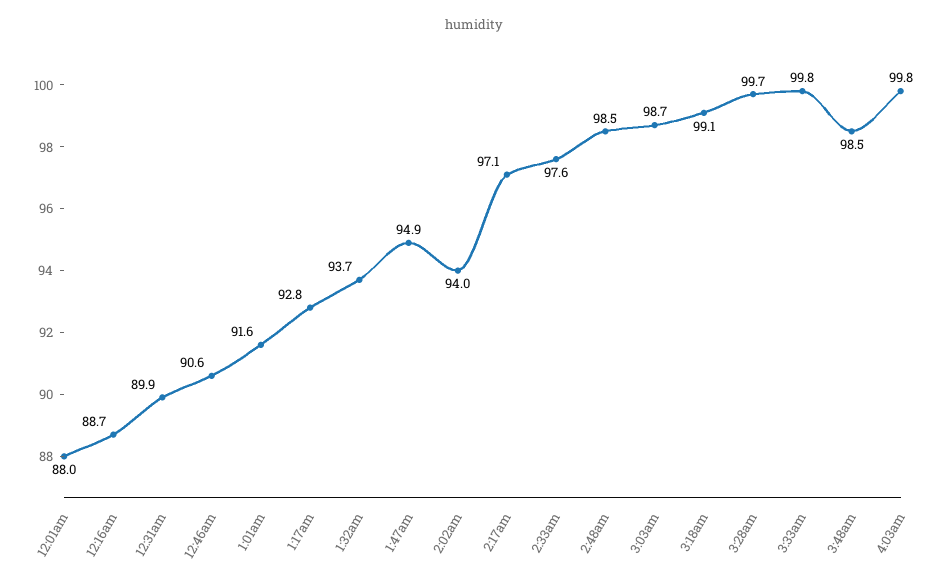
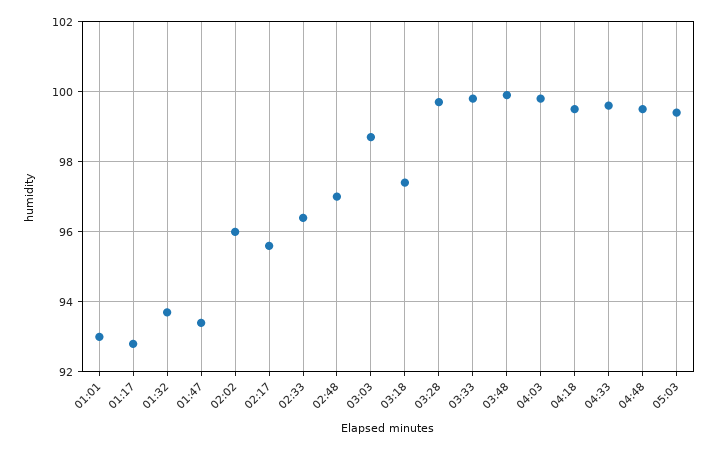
12:01am: 88 -> none
12:16am: 88.7 -> none
12:31am: 89.9 -> none
12:46am: 90.6 -> none
1:01am: 91.6 -> 93
1:47am: 94.9 -> 93.5
2:02am: 94 -> 96
2:17am: 97.1 -> 95.5
2:33am: 97.6 -> 96.5
2:48am: 98.5 -> 97
3:18am: 99.1 -> 97.5
3:48am: 98.5 -> 100
04:18: none -> 99.5
04:33: none -> 99.5
04:48: none -> 99.5
05:03: none -> 99.5

